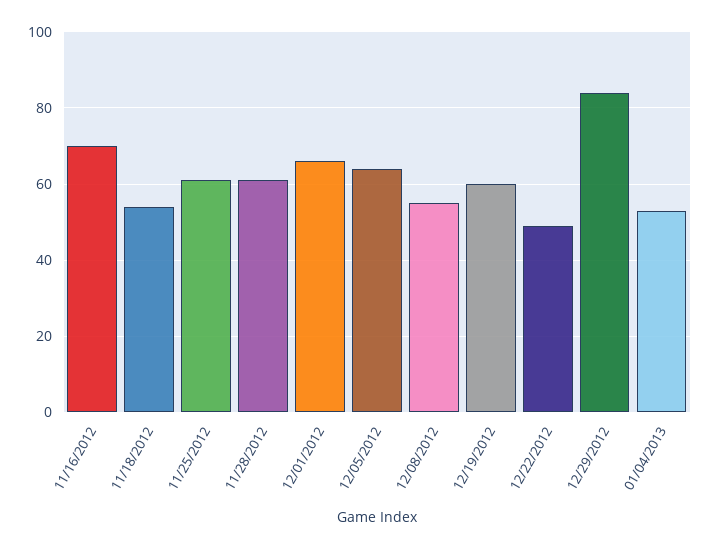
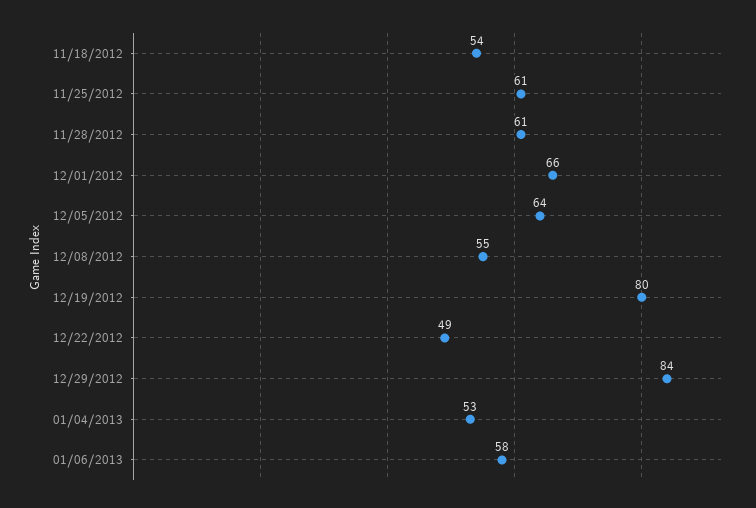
11/16/2012: 70 -> none
12/19/2012: 60 -> 80
01/06/2013: none -> 58

